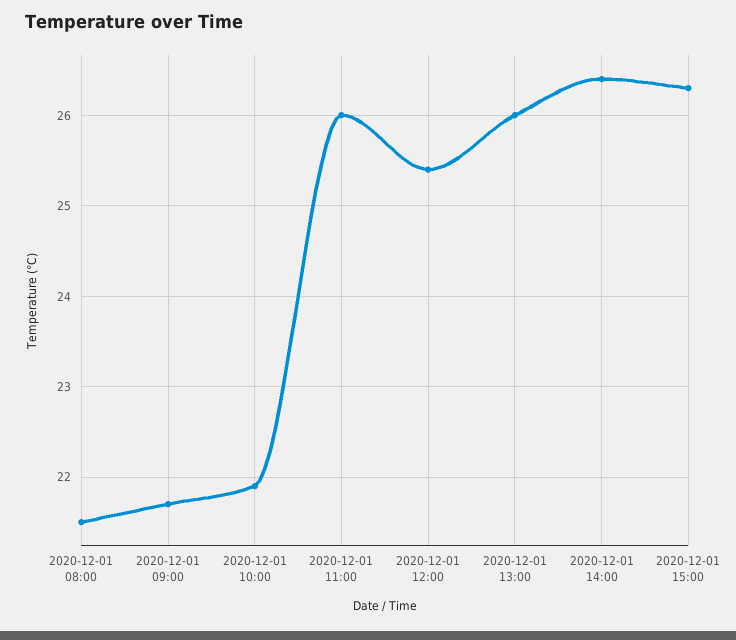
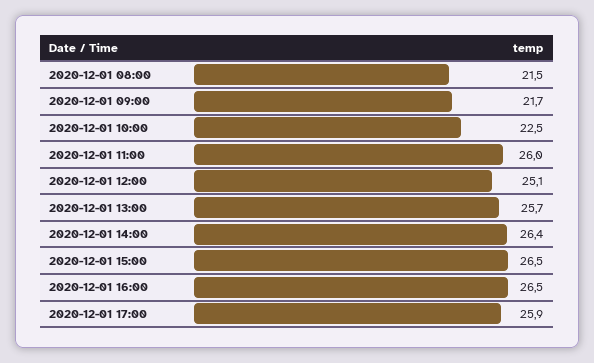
2020-12-01 10:00: 21.9 -> 22.5
2020-12-01 12:00: 25.4 -> 25.1
2020-12-01 13:00: 26 -> 25.7
2020-12-01 15:00: 26.3 -> 26.5
2020-12-01 16:00: none -> 26.5
2020-12-01 17:00: none -> 25.9

